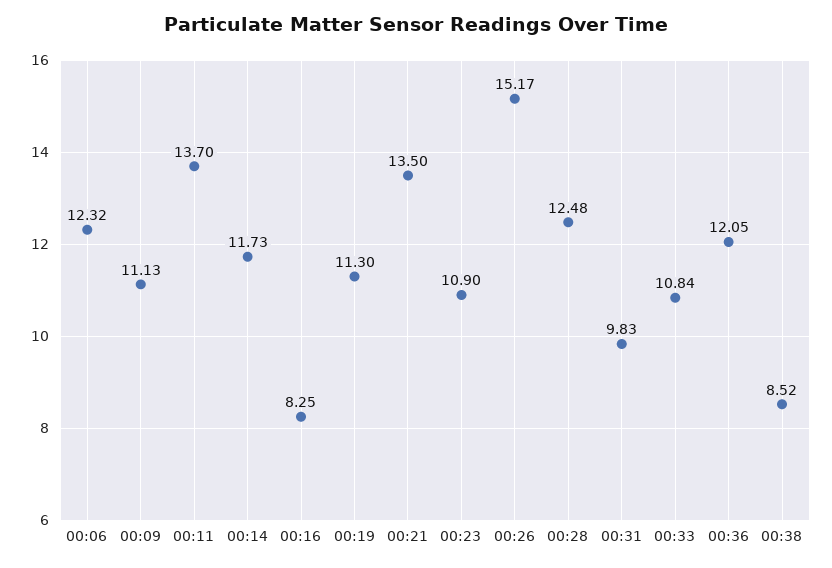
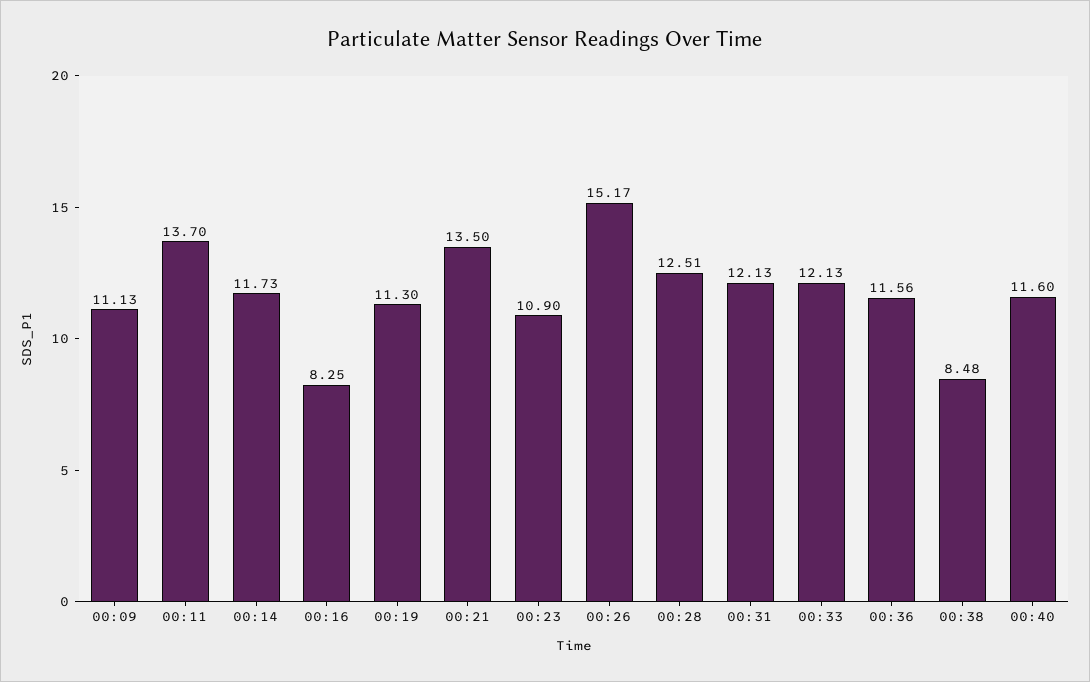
00:06: 12.32 -> none
00:28: 12.48 -> 12.51
00:31: 9.83 -> 12.13
00:33: 10.84 -> 12.13
00:36: 12.05 -> 11.56
00:38: 8.52 -> 8.48
00:40: none -> 11.6

